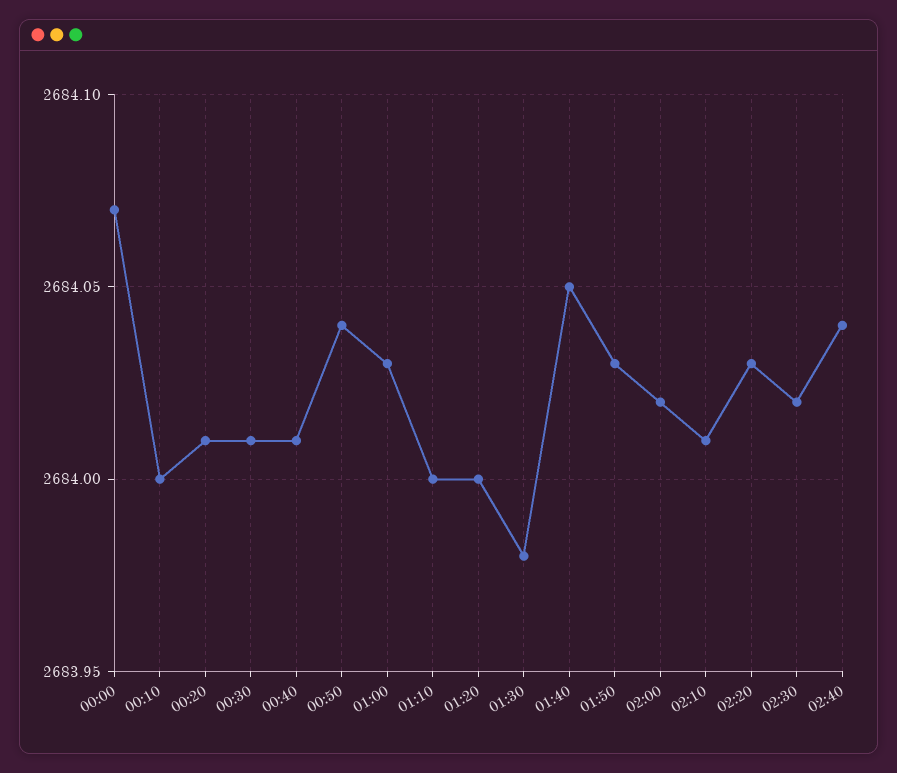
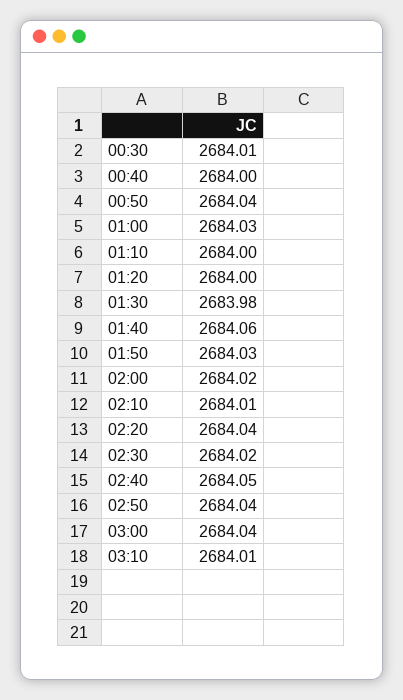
00:00: 2684.07 -> none
00:10: 2684 -> none
00:20: 2684.01 -> none
00:40: 2684.01 -> 2684
01:40: 2684.05 -> 2684.06
02:20: 2684.03 -> 2684.04
02:40: 2684.04 -> 2684.05
02:50: none -> 2684.04
03:00: none -> 2684.04
03:10: none -> 2684.01

